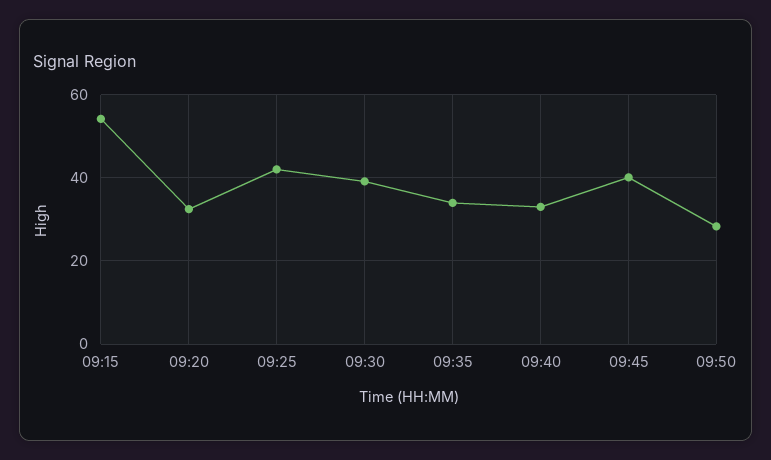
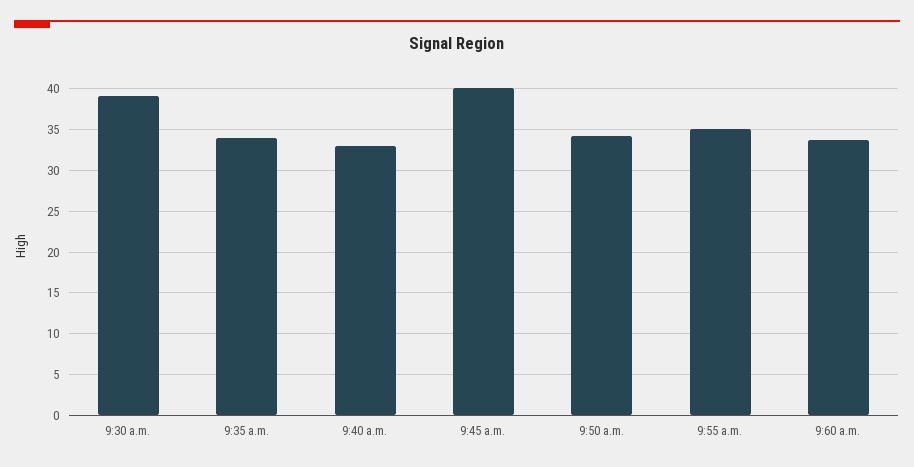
09:15: 54 -> none
09:20: 32 -> none
09:25: 42 -> none
09:50: 28 -> 34
9:55 a.m.: none -> 35
9:60 a.m.: none -> 34

